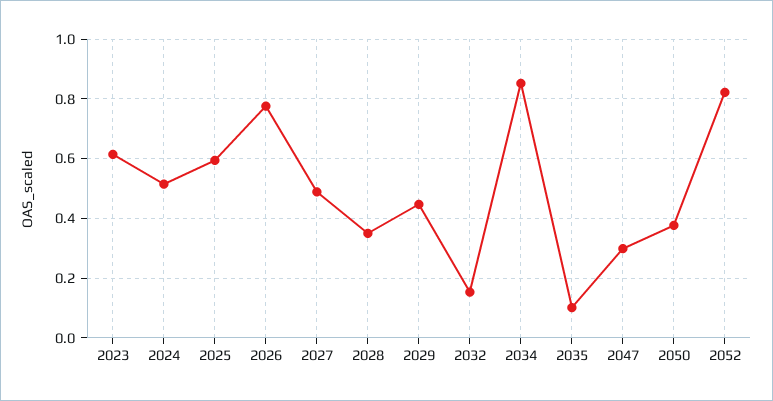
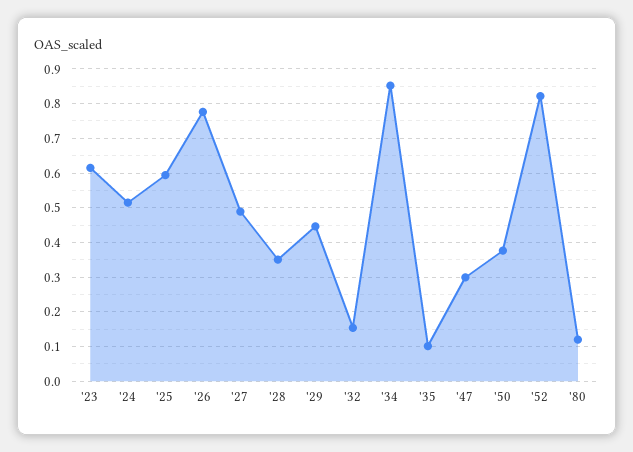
'80: none -> 0.12

